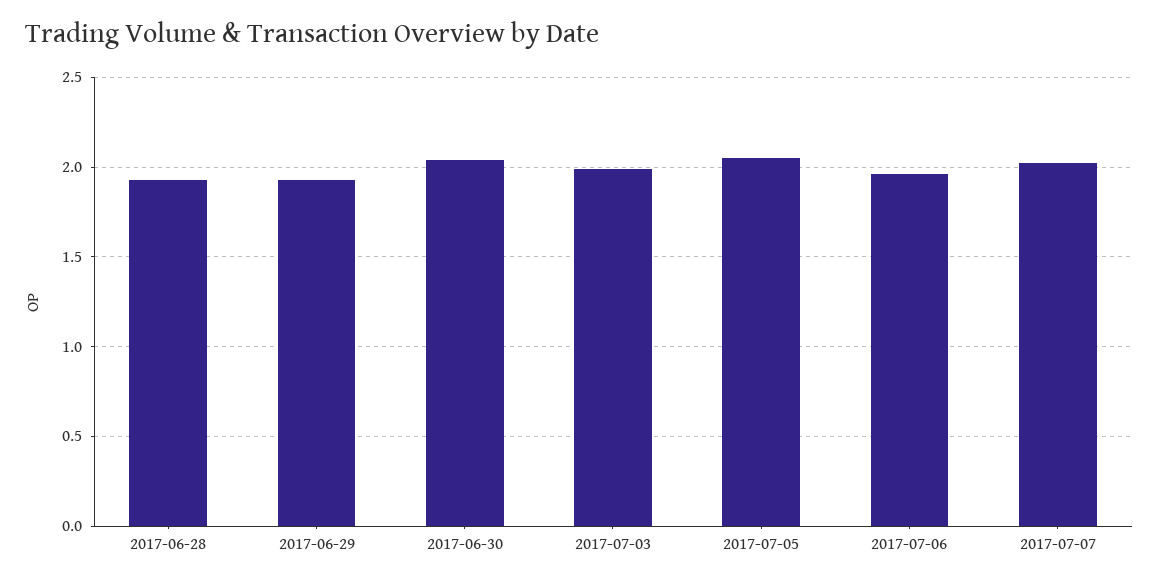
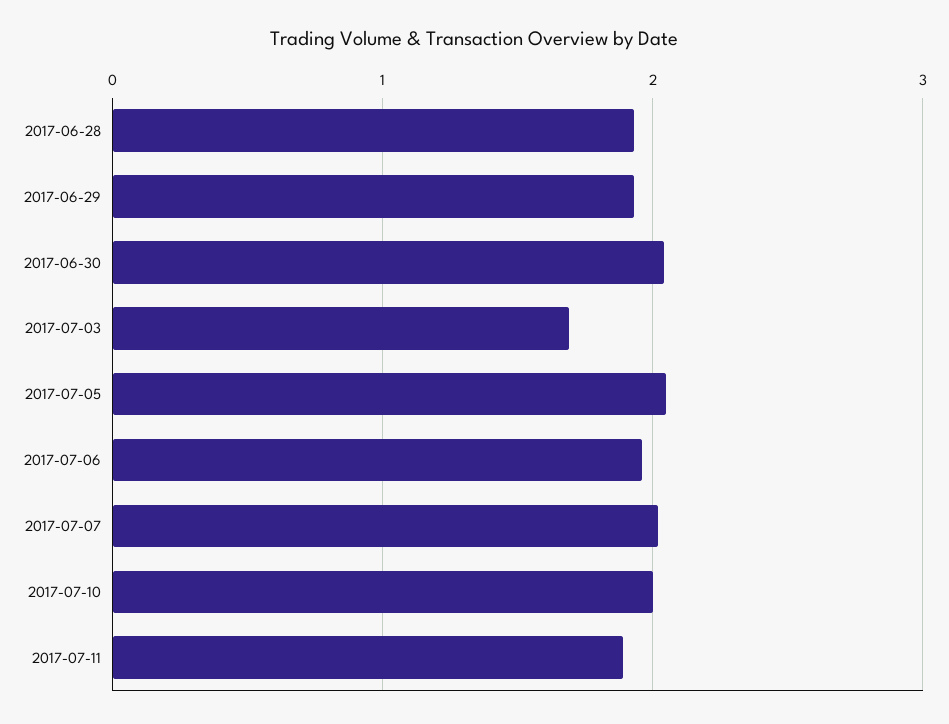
2017-07-03: 2 -> 1.7
2017-07-10: none -> 2
2017-07-11: none -> 1.9

